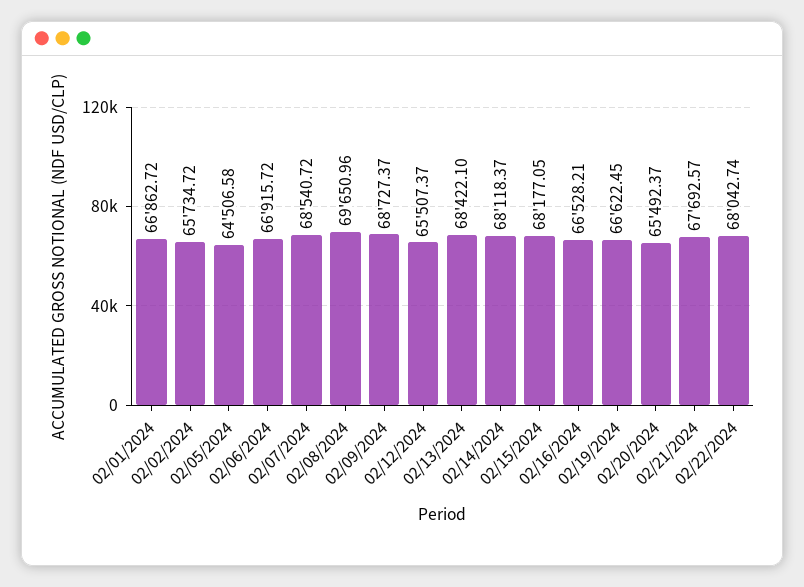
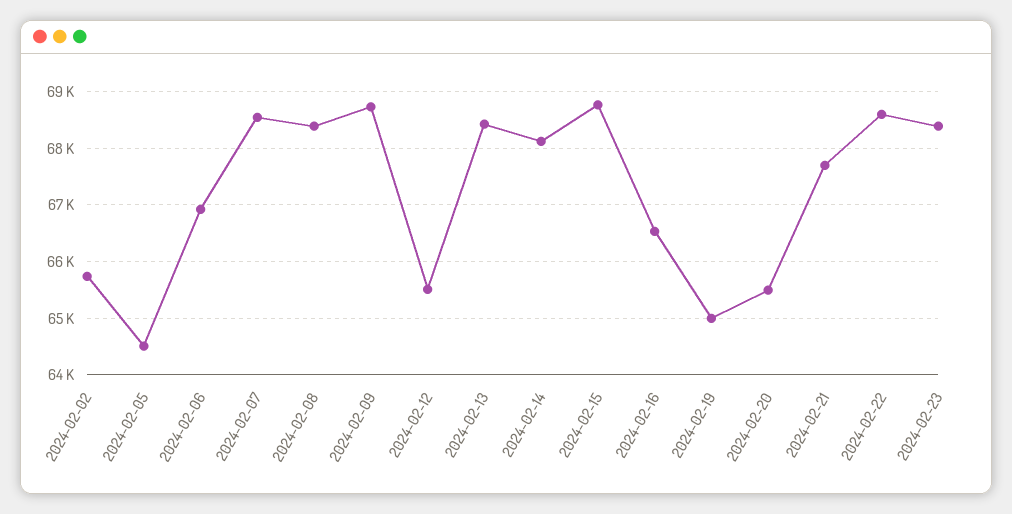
02/01/2024: 66862.72 -> none
02/08/2024: 69650.96 -> 68400
02/15/2024: 68177.05 -> 68800
02/19/2024: 66622.45 -> 65000
02/22/2024: 68042.74 -> 68600
2024-02-23: none -> 68400

